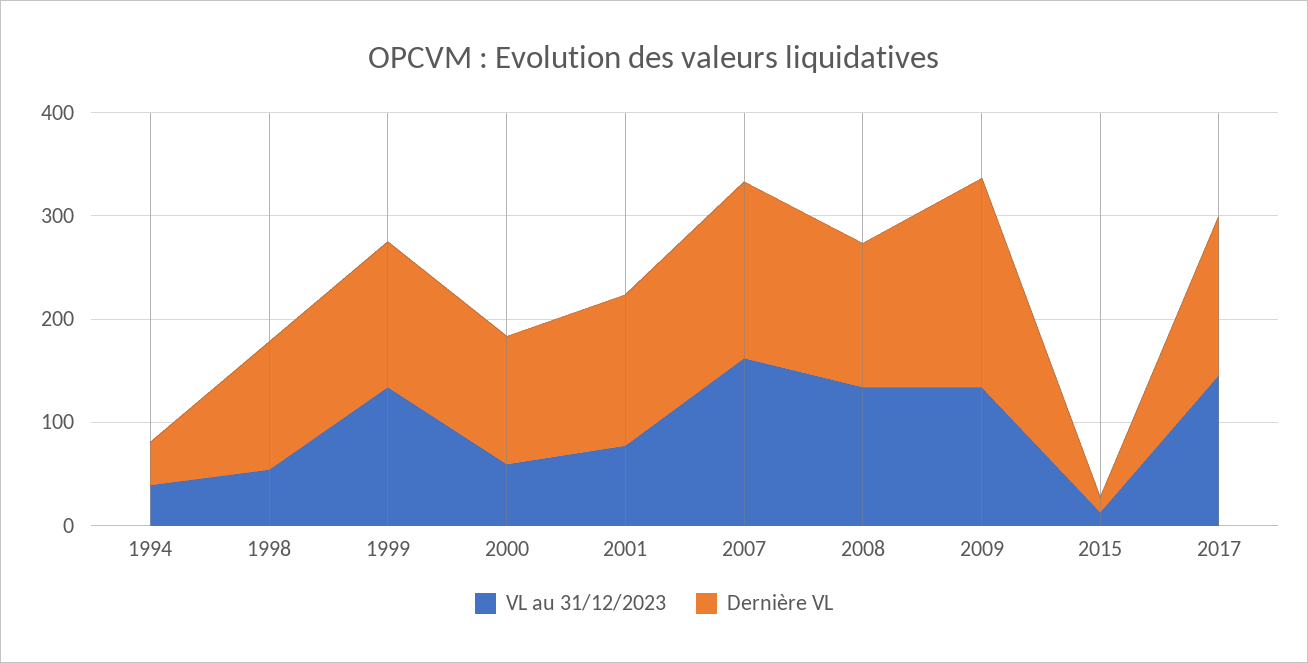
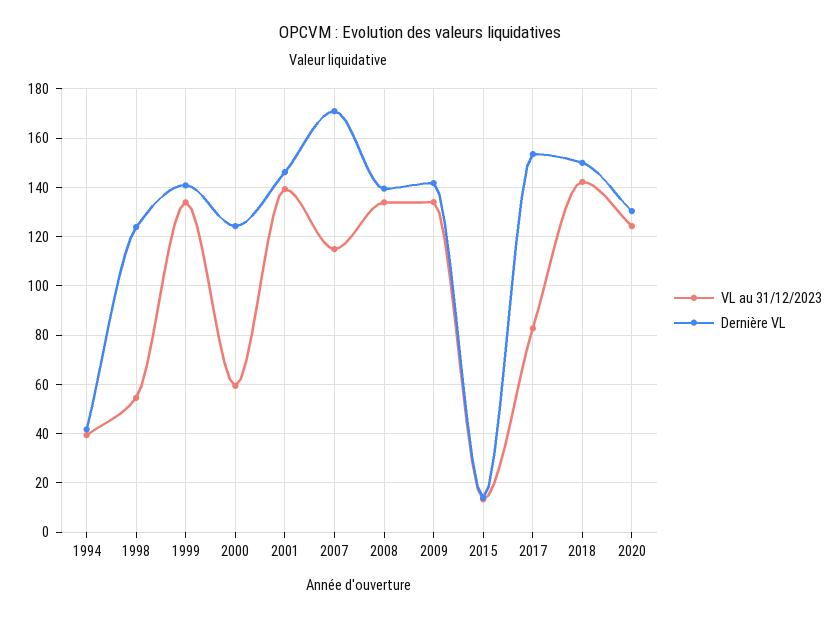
VL au 31/12/2023, 2001: 80 -> 140
VL au 31/12/2023, 2007: 160 -> 115
Dernière VL, 2009: 200 -> 142.5
VL au 31/12/2023, 2017: 140 -> 82.5
VL au 31/12/2023, 2018: none -> 142.5
Dernière VL, 2018: none -> 150
VL au 31/12/2023, 2020: none -> 125
Dernière VL, 2020: none -> 130

